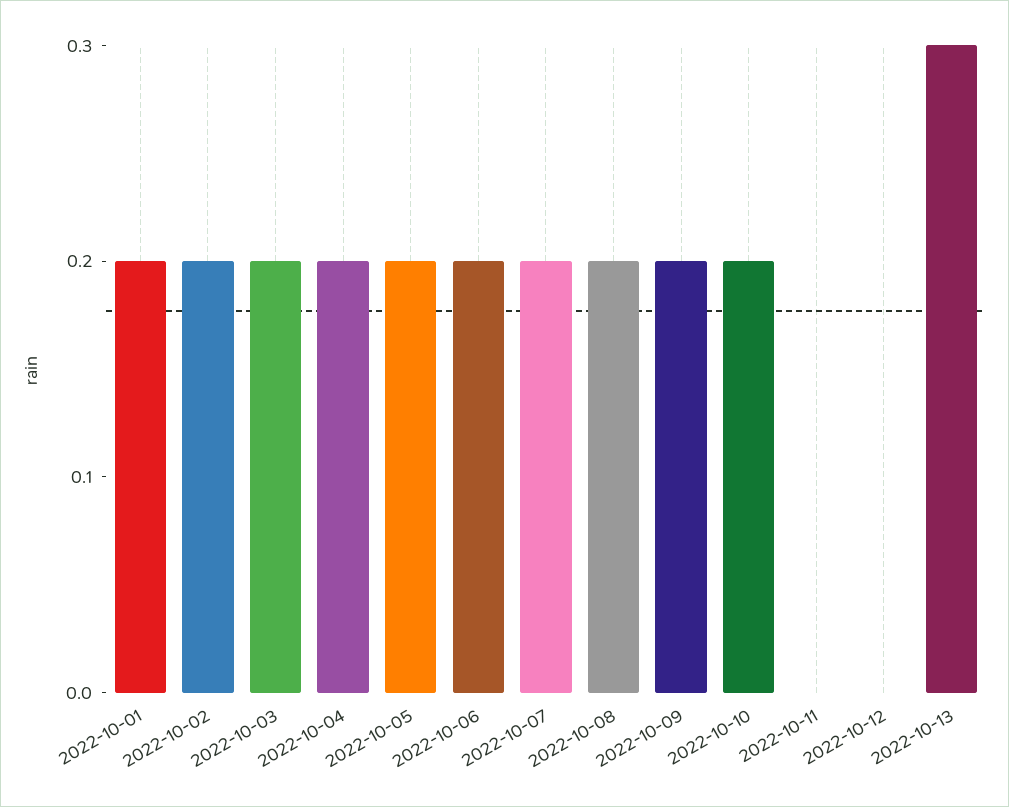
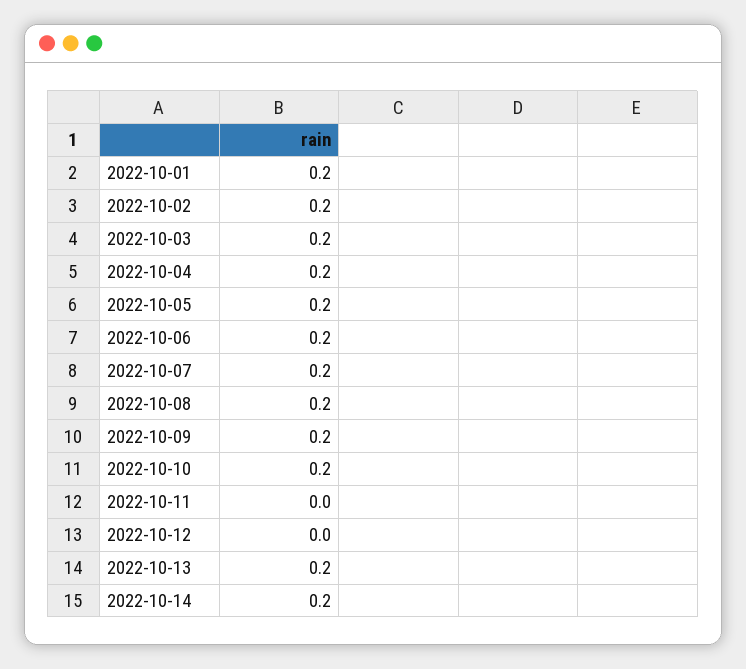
2022-10-13: 0.3 -> 0.2
2022-10-14: none -> 0.2

